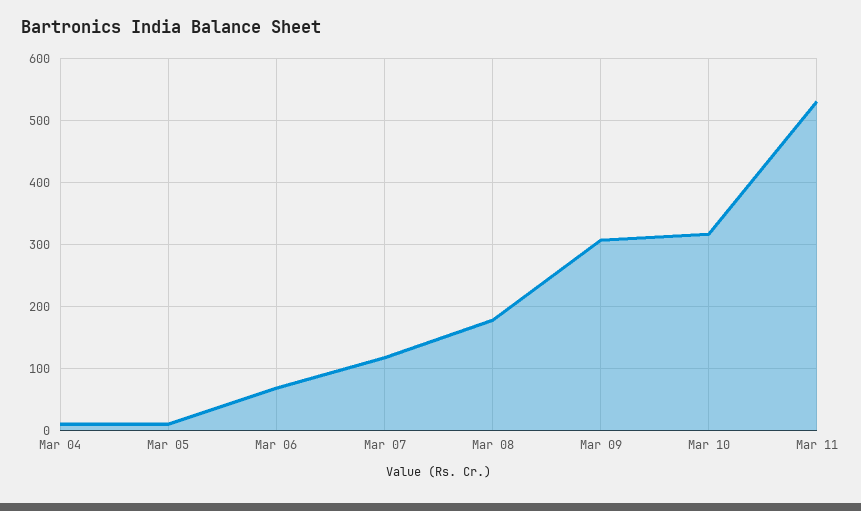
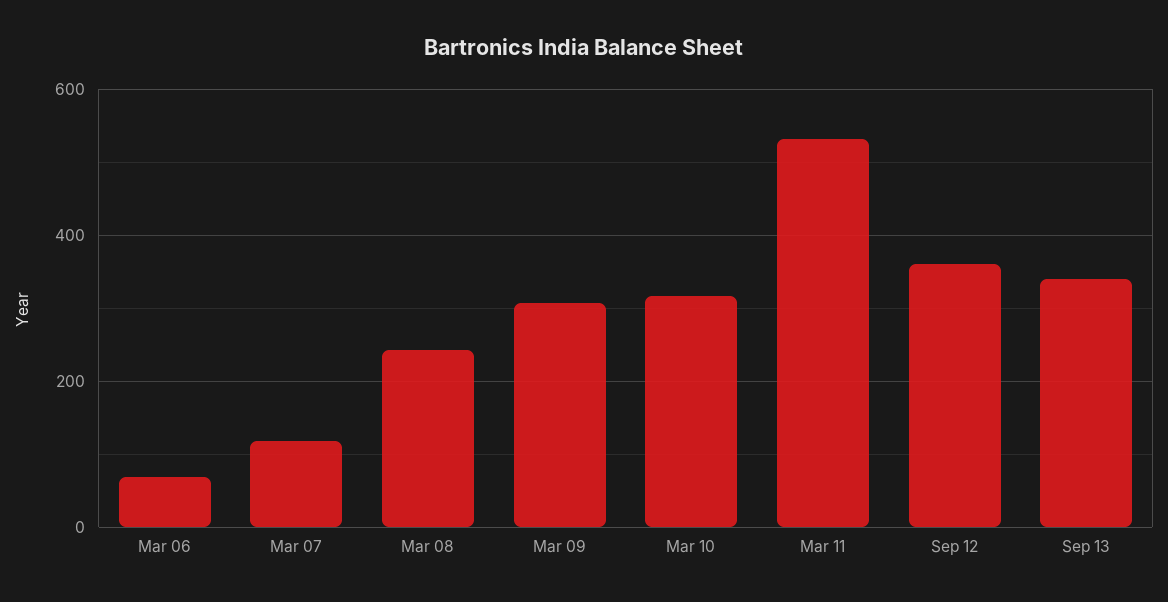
Mar 04: 10 -> none
Mar 05: 10 -> none
Mar 08: 180 -> 240
Sep 12: none -> 360
Sep 13: none -> 340

